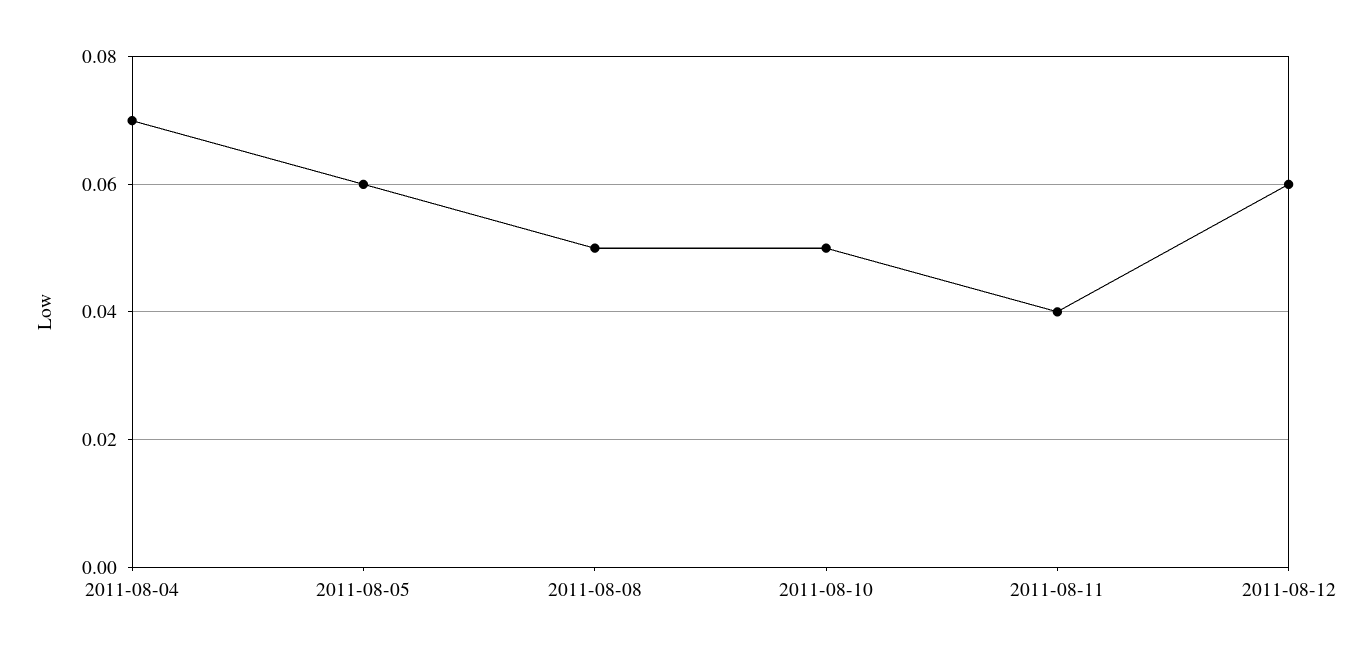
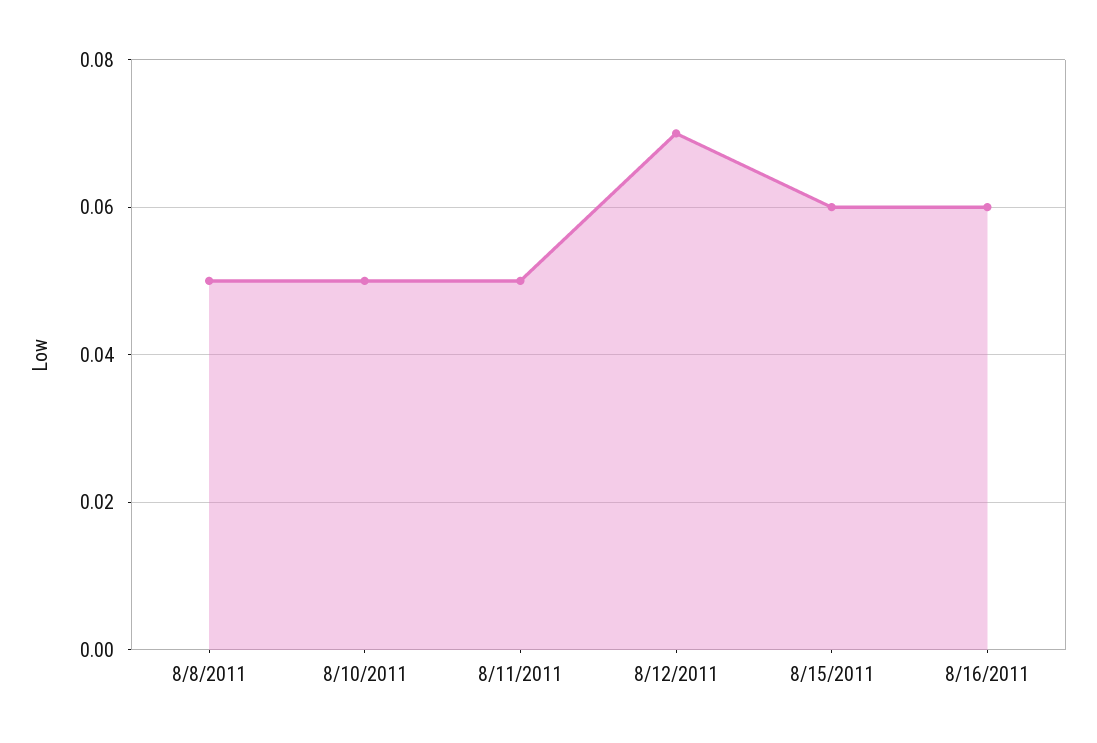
2011-08-04: 0.07 -> none
2011-08-05: 0.06 -> none
2011-08-11: 0.04 -> 0.05
2011-08-12: 0.06 -> 0.07
8/15/2011: none -> 0.06
8/16/2011: none -> 0.06

